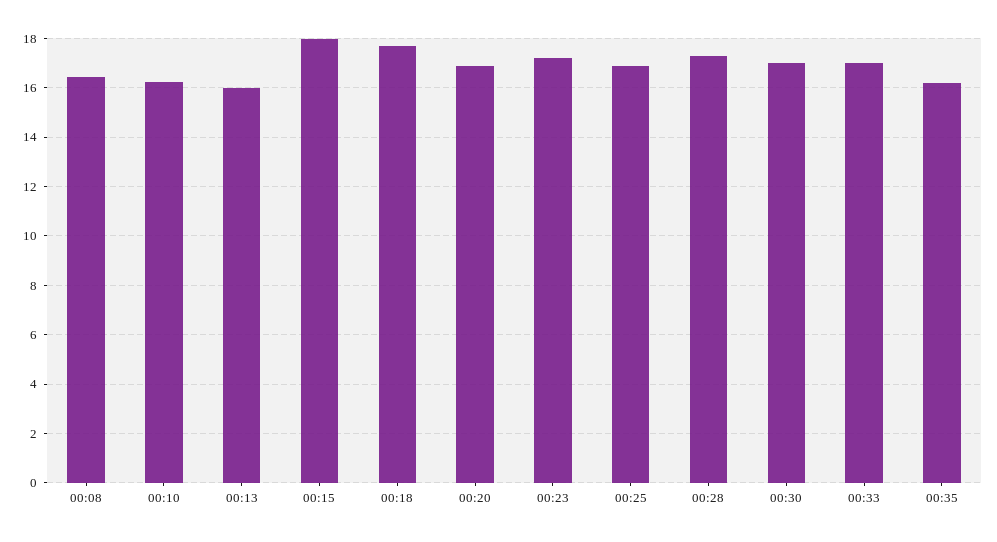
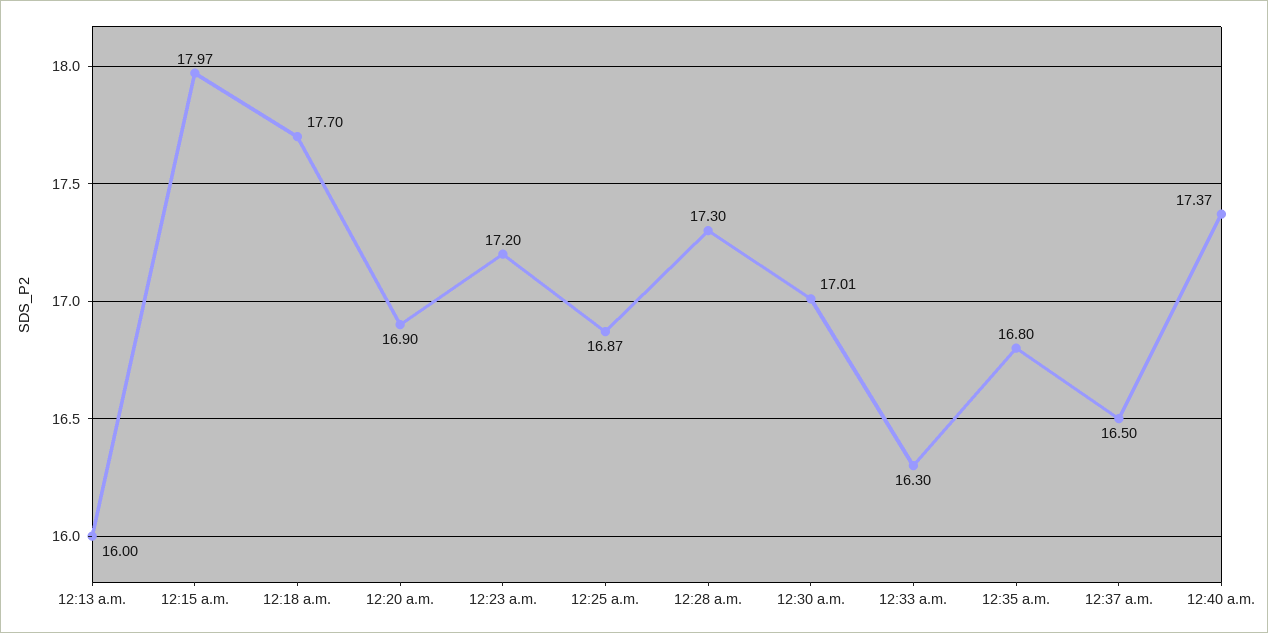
00:08: 16.5 -> none
00:10: 16.25 -> none
00:33: 17 -> 16.3
00:35: 16.25 -> 16.8
12:37 a.m.: none -> 16.5
12:40 a.m.: none -> 17.37

